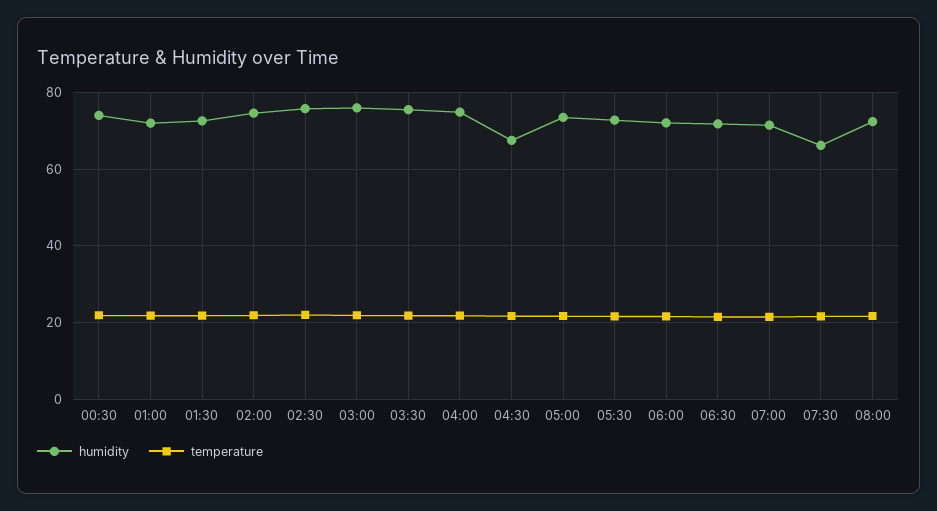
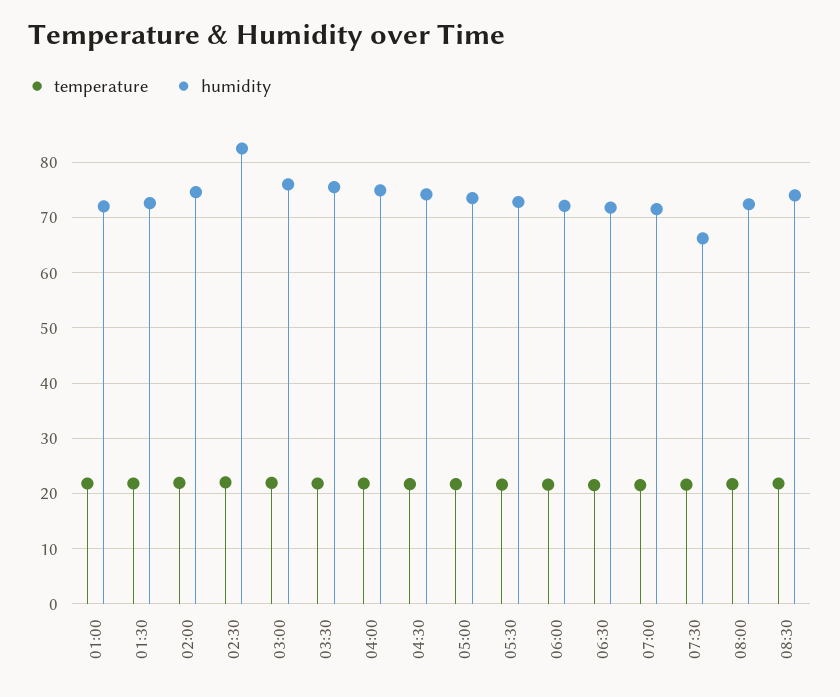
humidity, 00:30: 74 -> none
temperature, 00:30: 22 -> none
humidity, 02:30: 76 -> 82
humidity, 04:30: 68 -> 74
temperature, 08:30: none -> 22
humidity, 08:30: none -> 74

